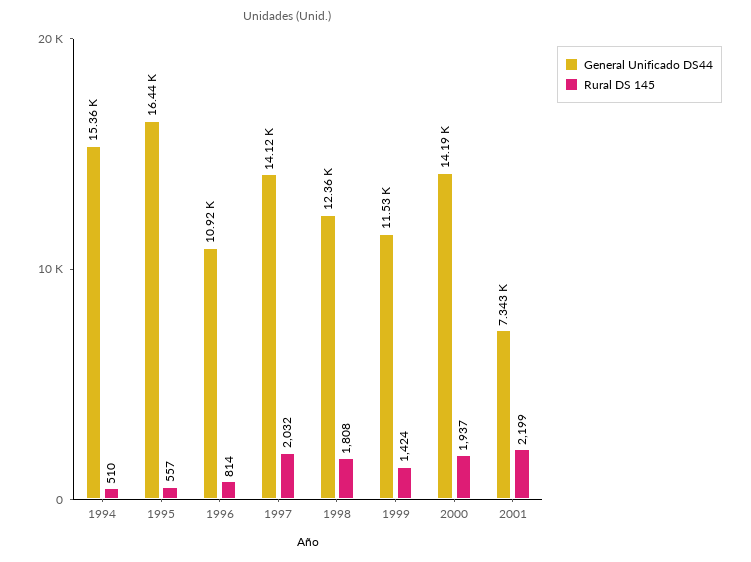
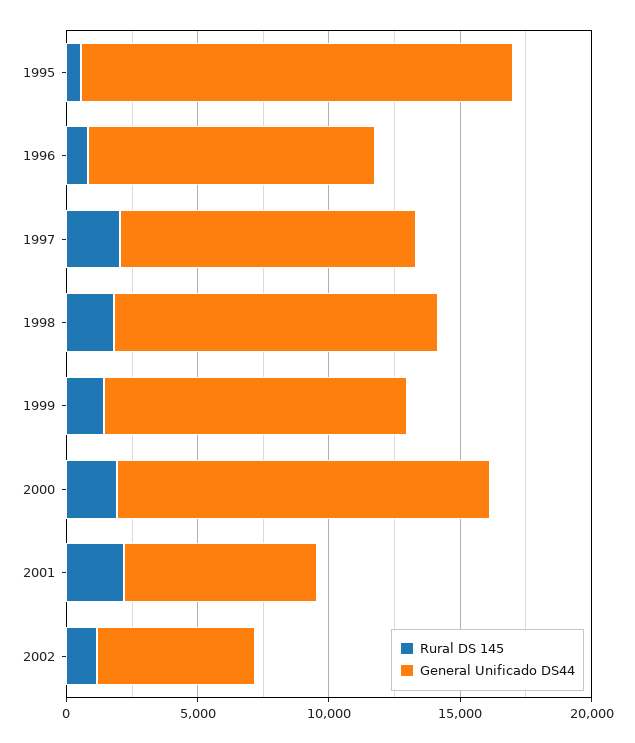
General Unificado DS44, 1994: 15360 -> none
Rural DS 145, 1994: 510 -> none
General Unificado DS44, 1997: 14120 -> 11000
Rural DS 145, 2002: none -> 1000
General Unificado DS44, 2002: none -> 6000

